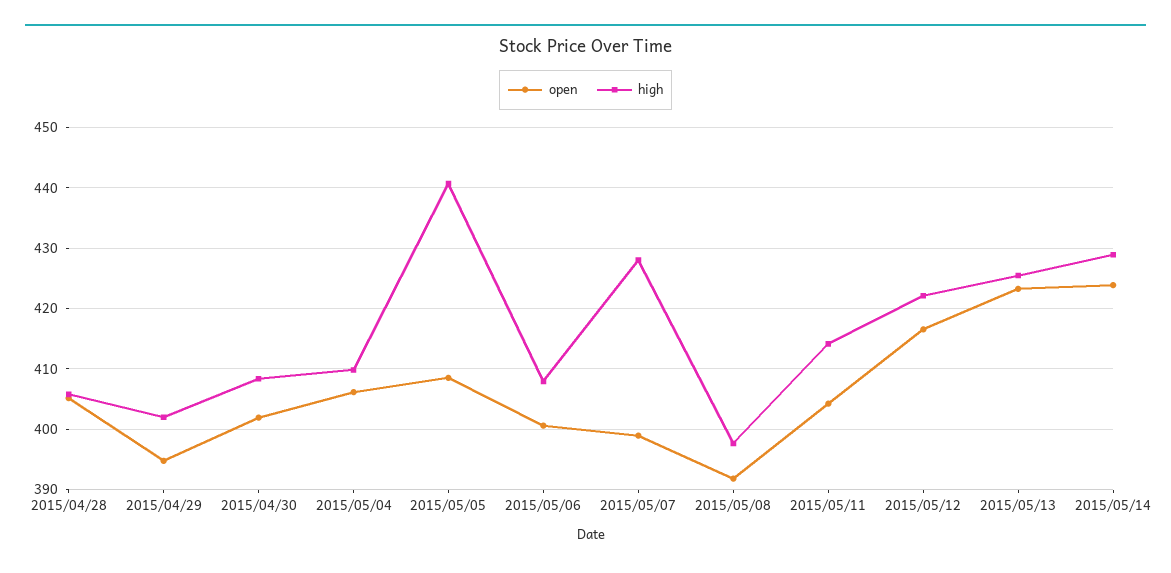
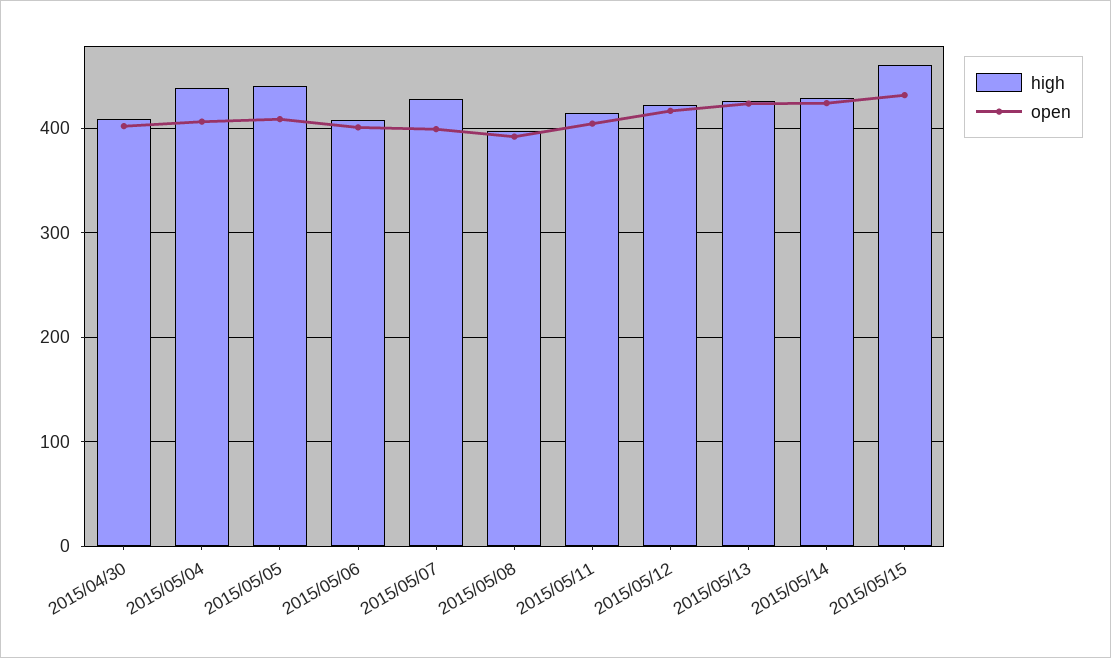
open, 2015/04/28: 405 -> none
high, 2015/04/28: 406 -> none
open, 2015/04/29: 395 -> none
high, 2015/04/29: 402 -> none
high, 2015/05/04: 410 -> 440
high, 2015/05/15: none -> 460
open, 2015/05/15: none -> 430

